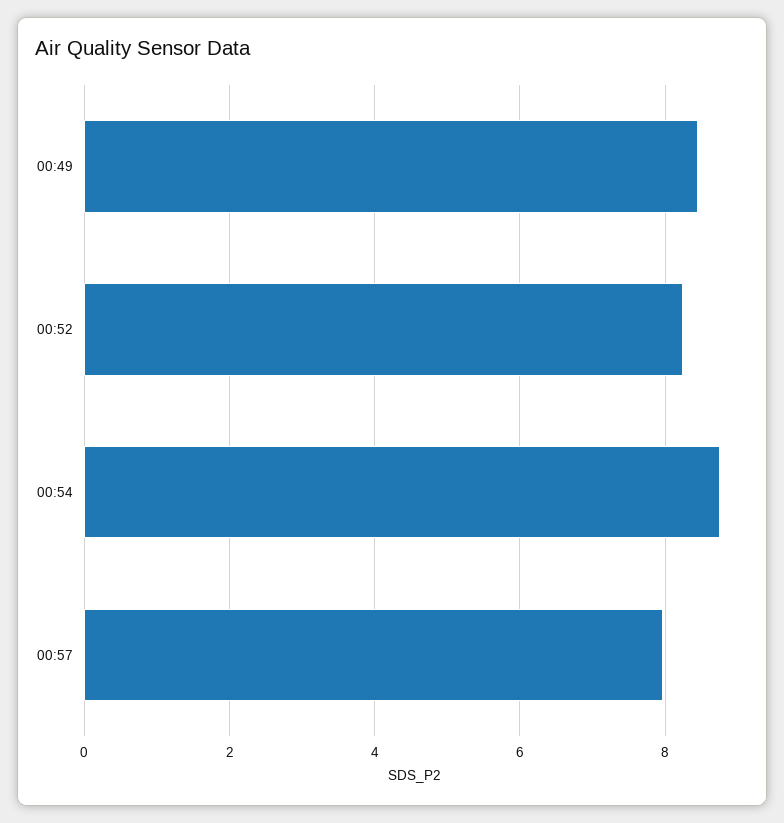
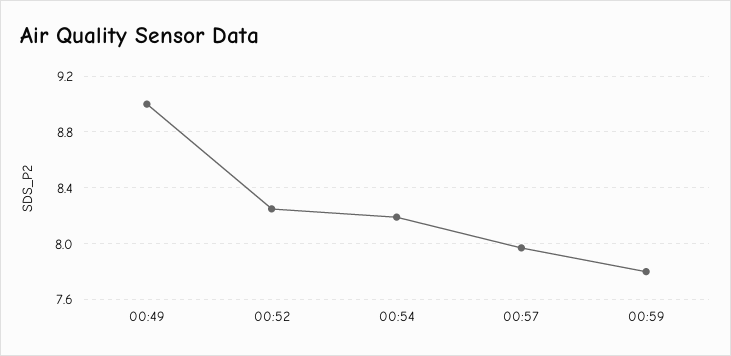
00:49: 8.4 -> 9
00:54: 8.8 -> 8.2
00:59: none -> 7.8

